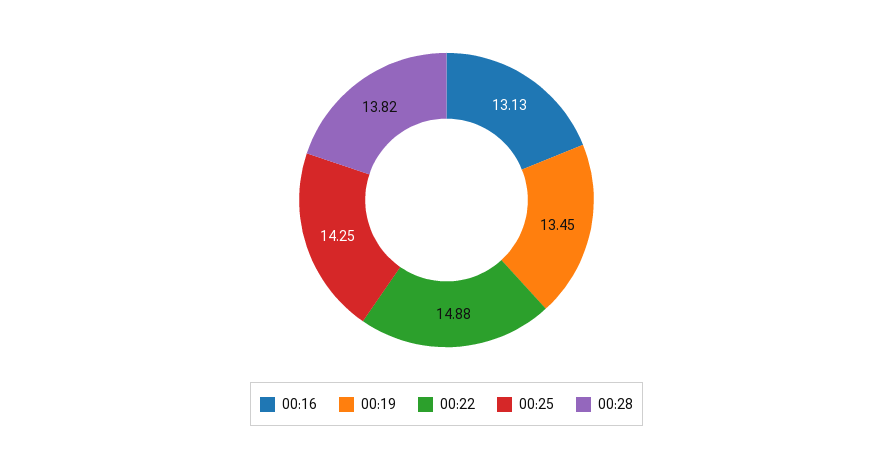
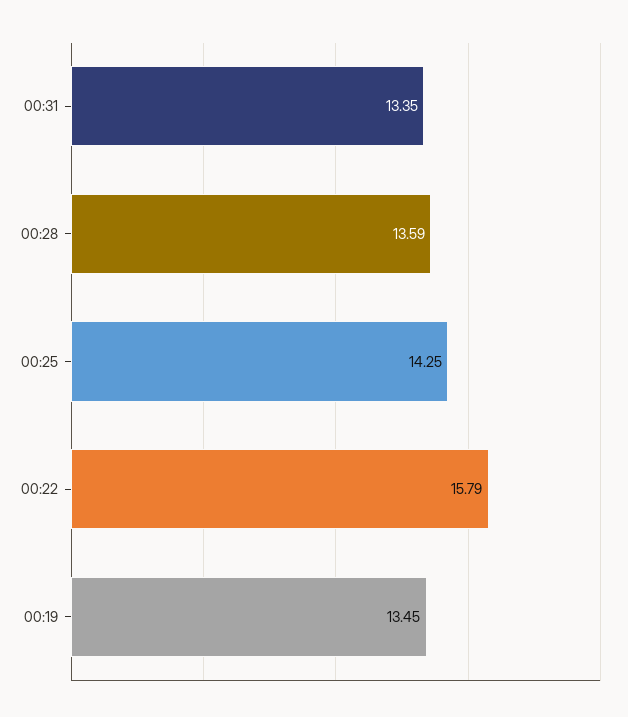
00:16: 13.13 -> none
00:22: 14.88 -> 15.79
00:28: 13.82 -> 13.59
00:31: none -> 13.35

